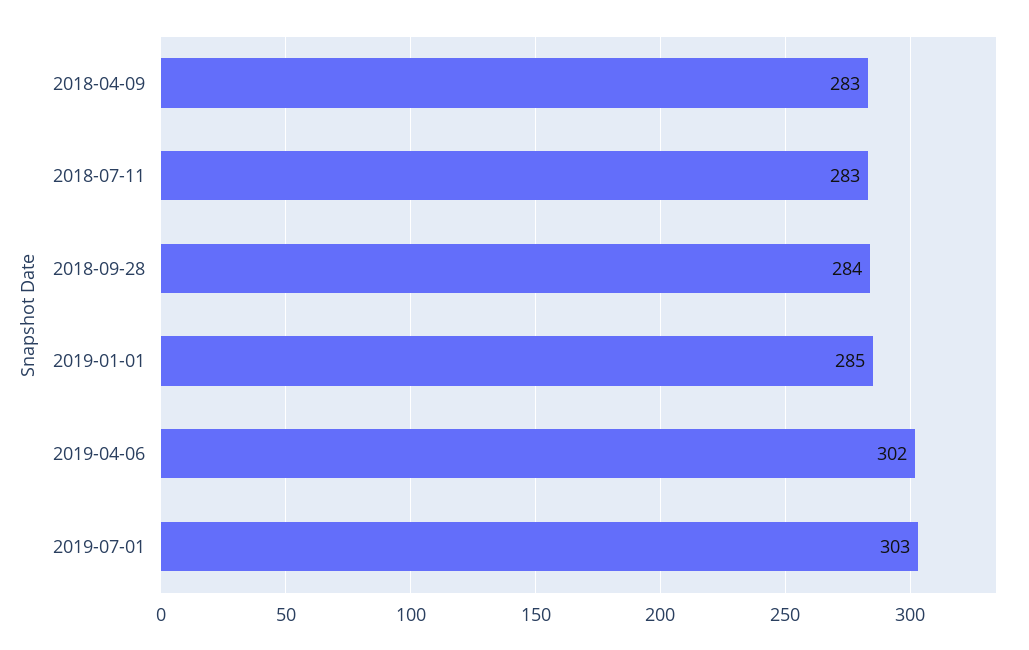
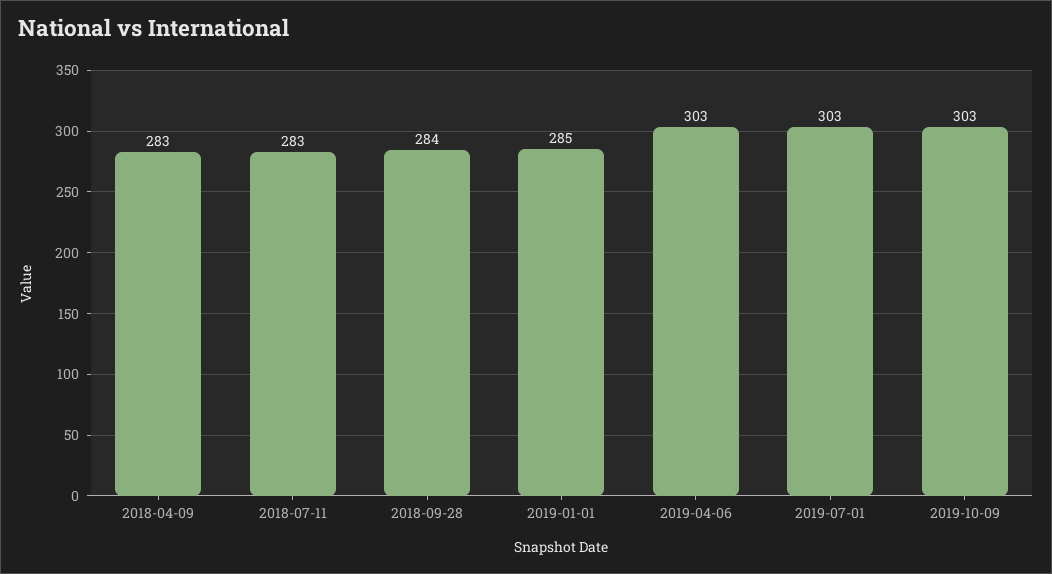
2019-04-06: 302 -> 303
2019-10-09: none -> 303

